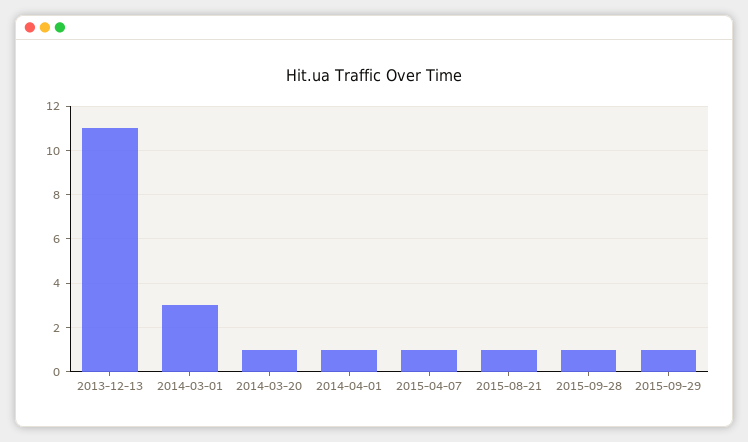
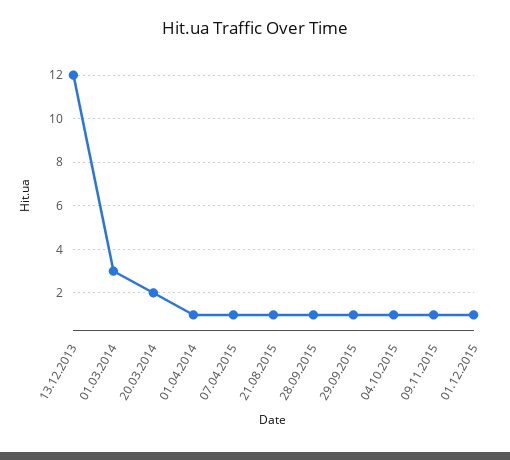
2013-12-13: 11 -> 12
2014-03-20: 1 -> 2
04.10.2015: none -> 1
09.11.2015: none -> 1
01.12.2015: none -> 1

